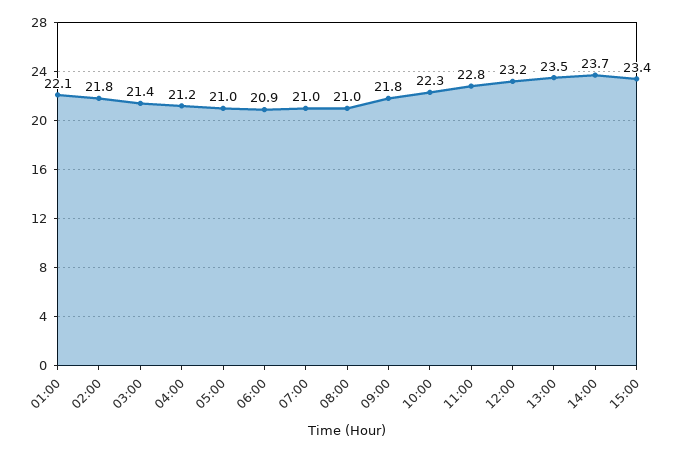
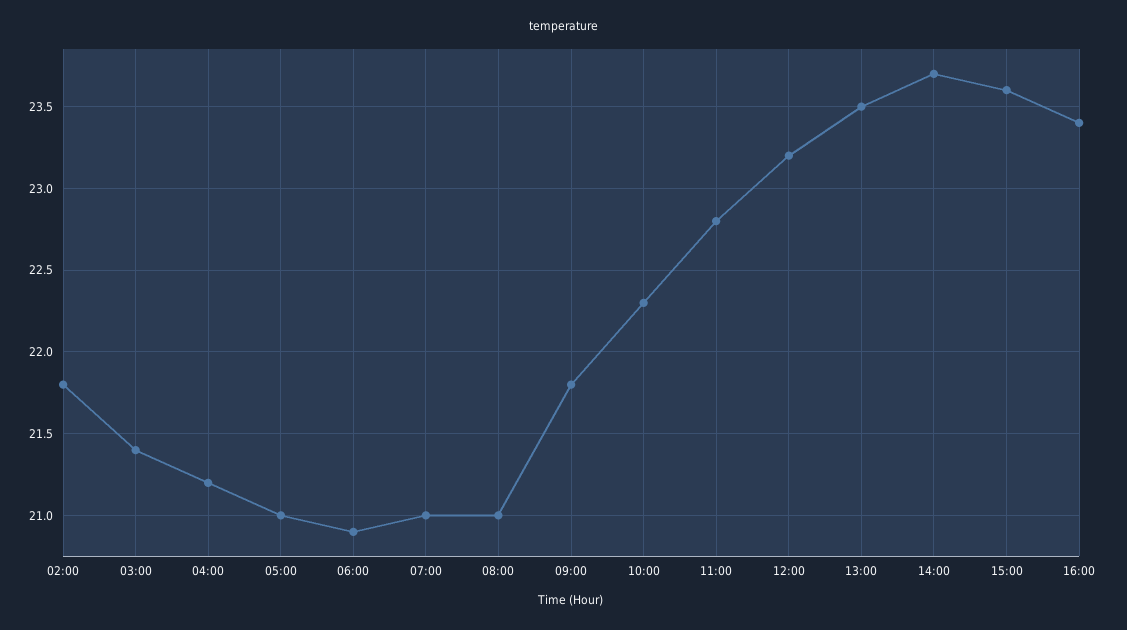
01:00: 22.1 -> none
15:00: 23.4 -> 23.6
16:00: none -> 23.4

